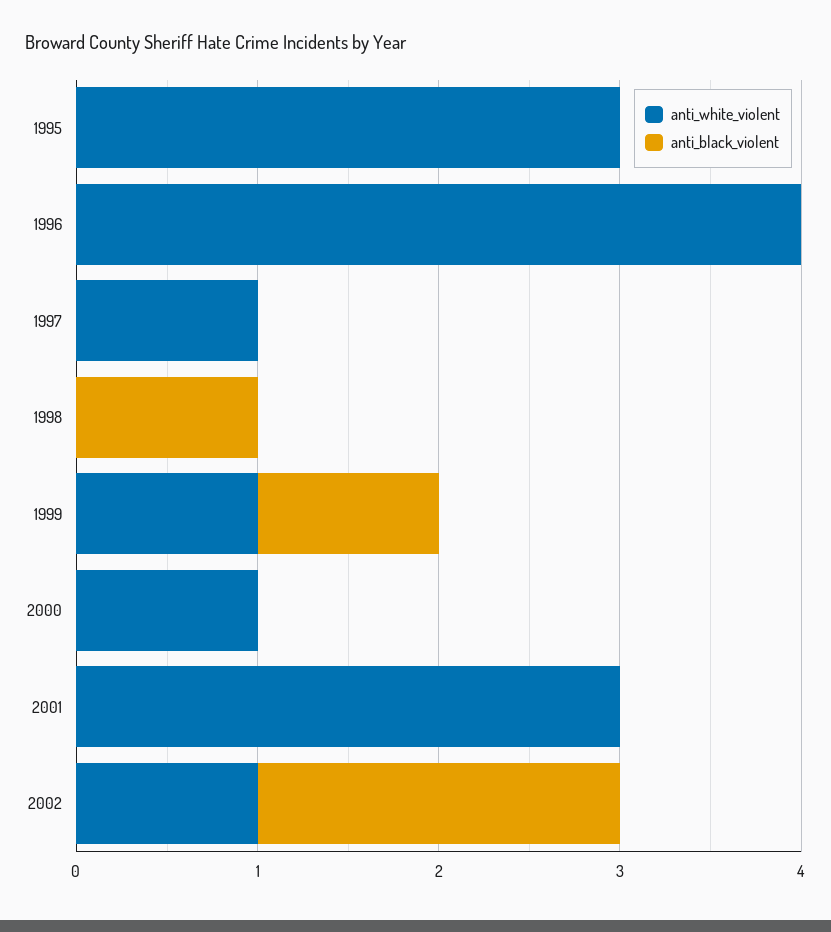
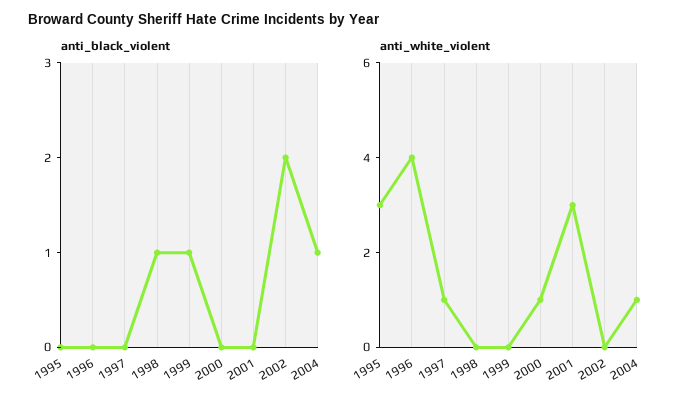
anti_white_violent, 1999: 1 -> 0
anti_white_violent, 2002: 1 -> 0
anti_black_violent, 2004: none -> 1
anti_white_violent, 2004: none -> 1

